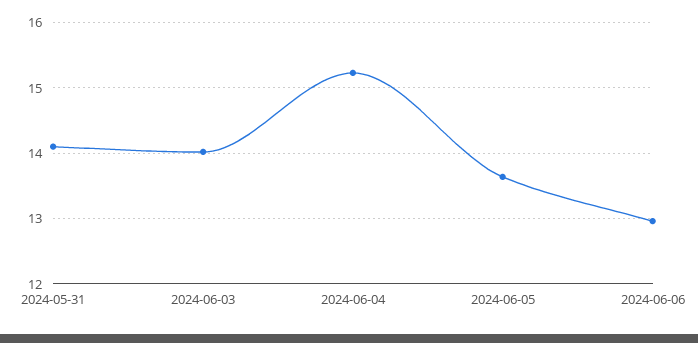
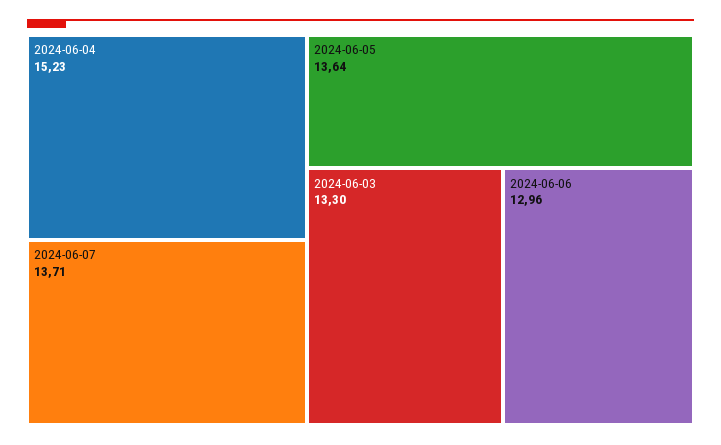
2024-05-31: 14.1 -> none
2024-06-03: 14 -> 13.3
2024-06-07: none -> 13.71

